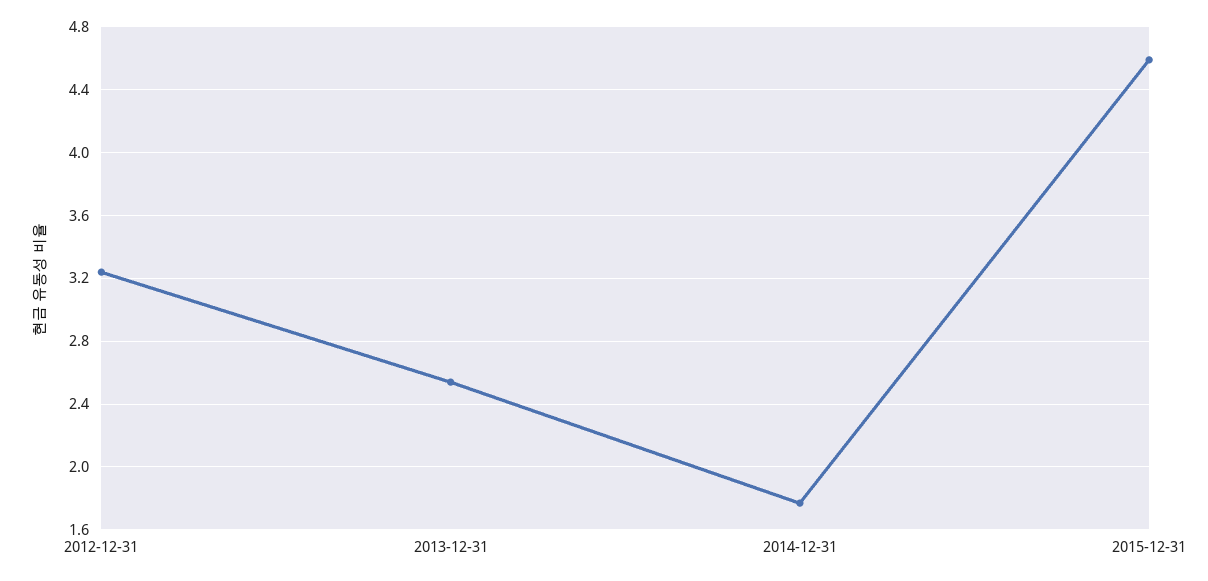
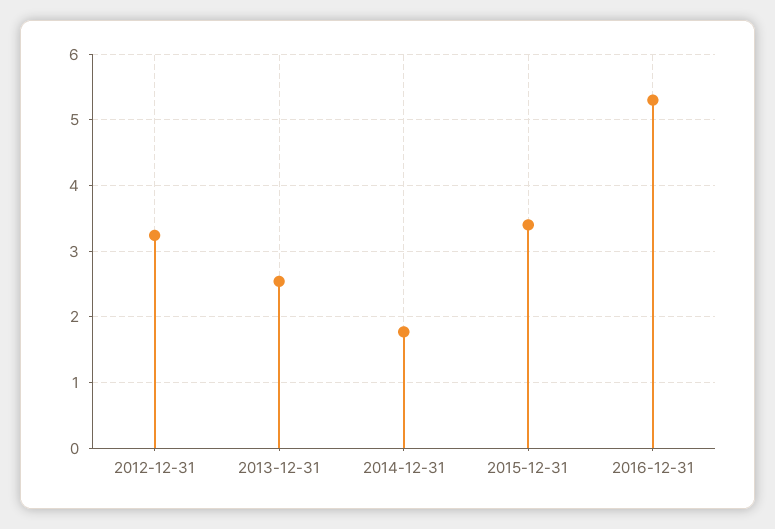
2015-12-31: 4.6 -> 3.4
2016-12-31: none -> 5.3

